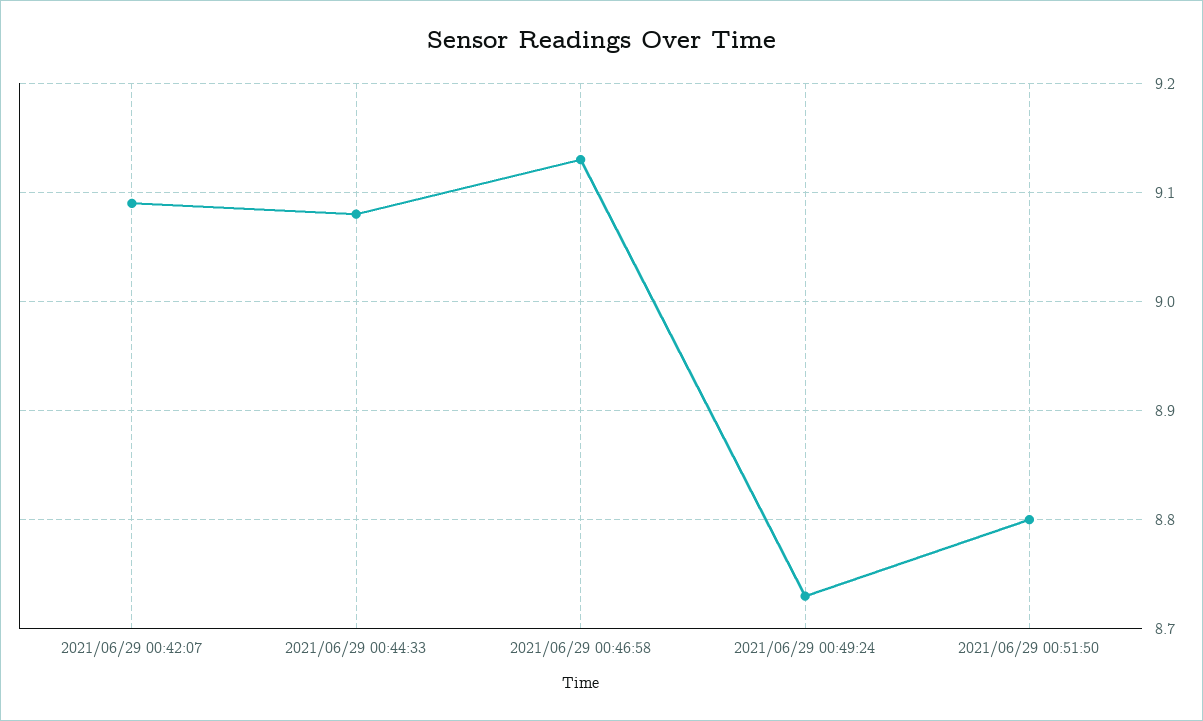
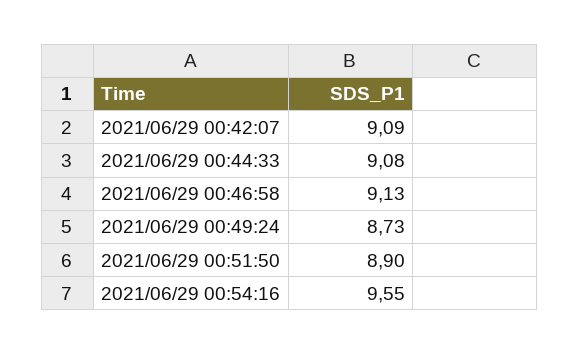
2021/06/29 00:51:50: 8.8 -> 8.9
2021/06/29 00:54:16: none -> 9.55

